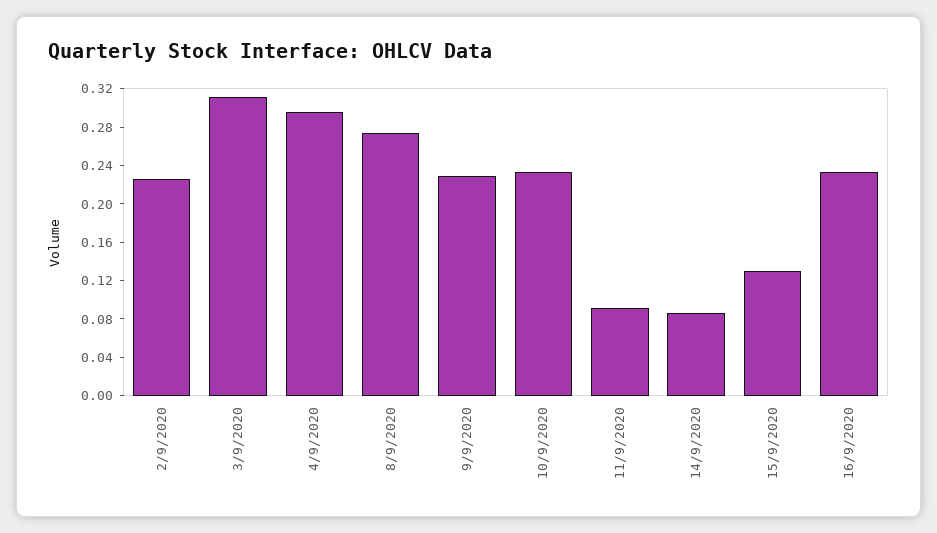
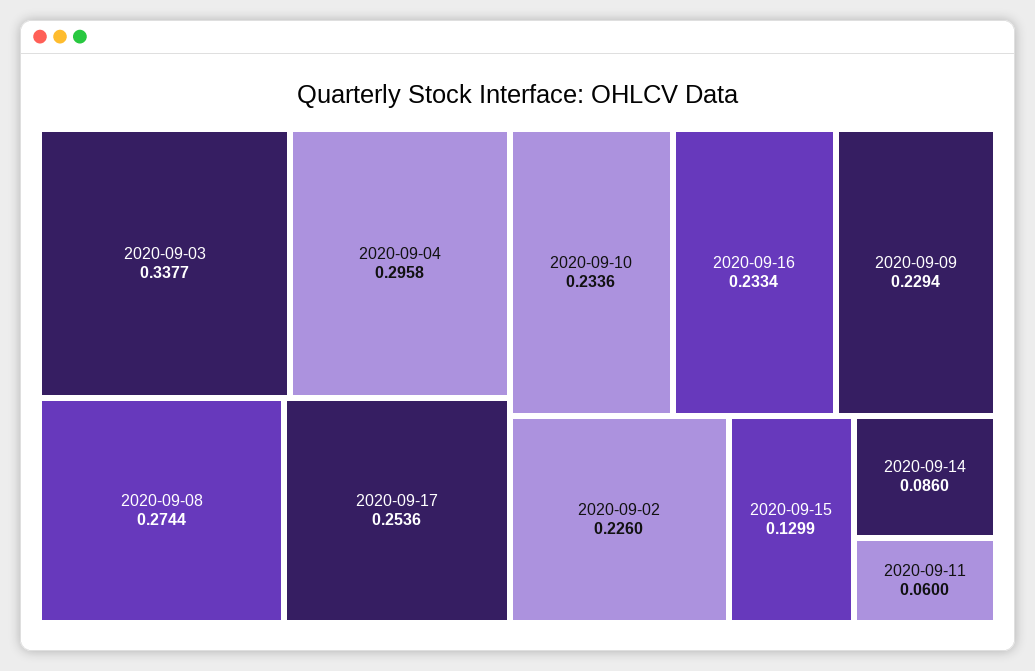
3/9/2020: 0.31 -> 0.3377
11/9/2020: 0.09 -> 0.06
2020-09-17: none -> 0.2536

